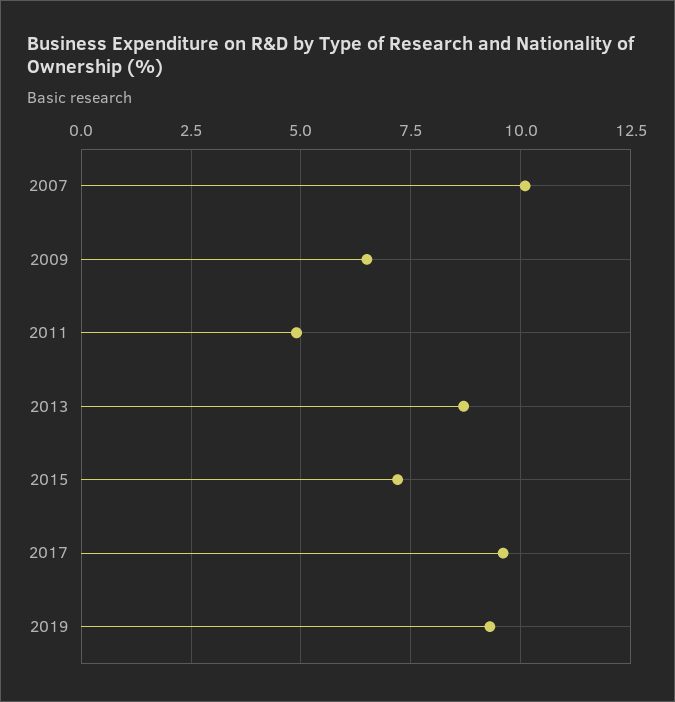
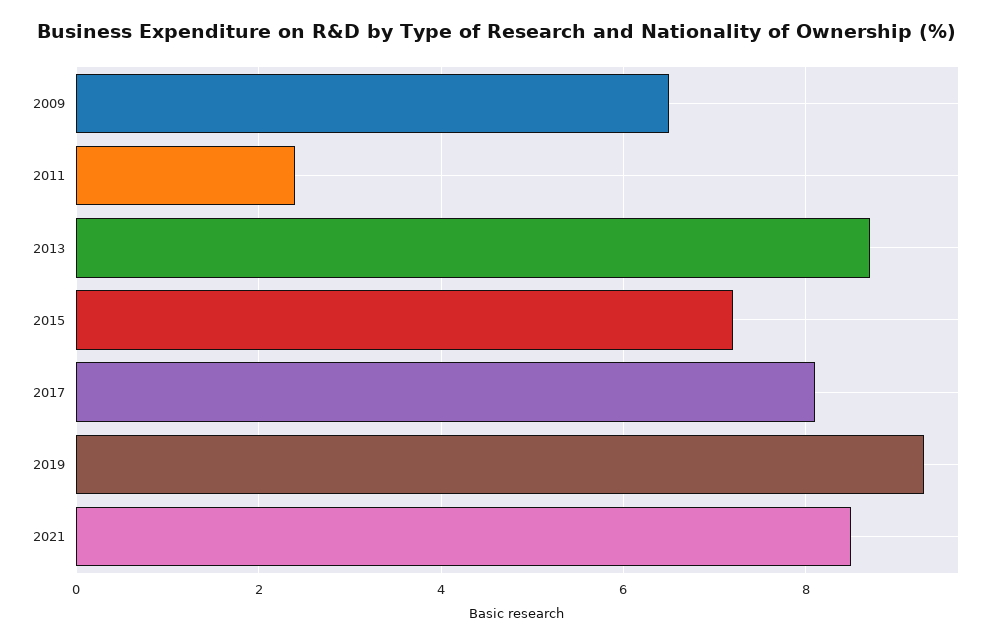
2007: 10 -> none
2011: 5 -> 2.5
2017: 9.5 -> 8
2021: none -> 8.5

